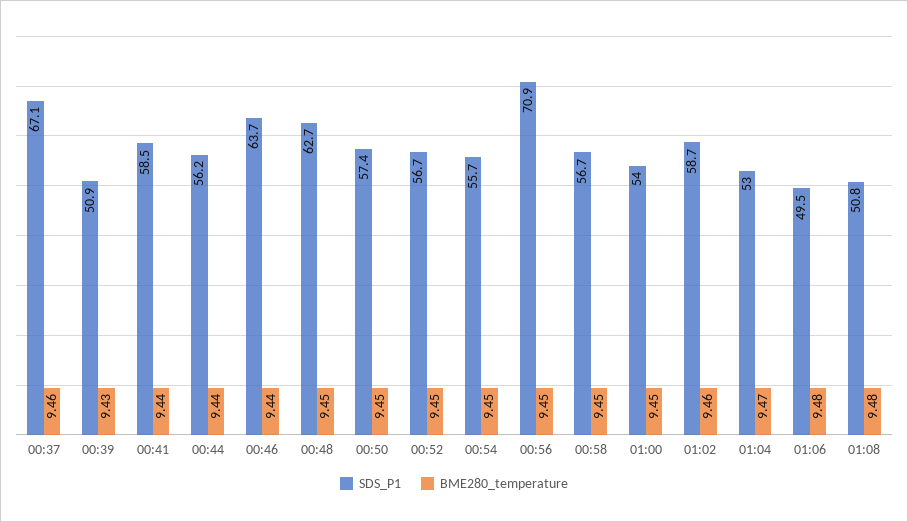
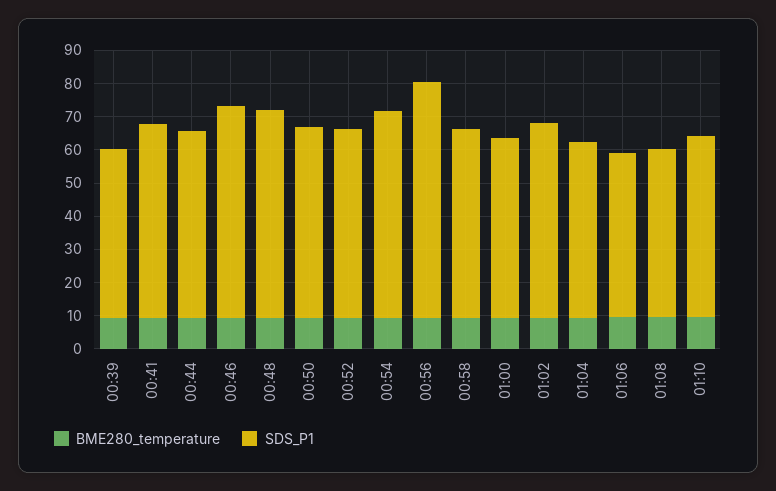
SDS_P1, 00:37: 67.1 -> none
BME280_temperature, 00:37: 9.46 -> none
SDS_P1, 00:54: 55.7 -> 62.5
BME280_temperature, 01:10: none -> 10
SDS_P1, 01:10: none -> 55

